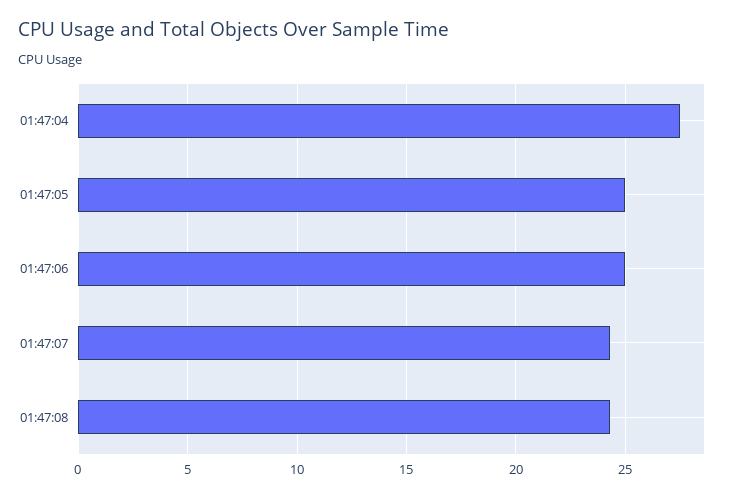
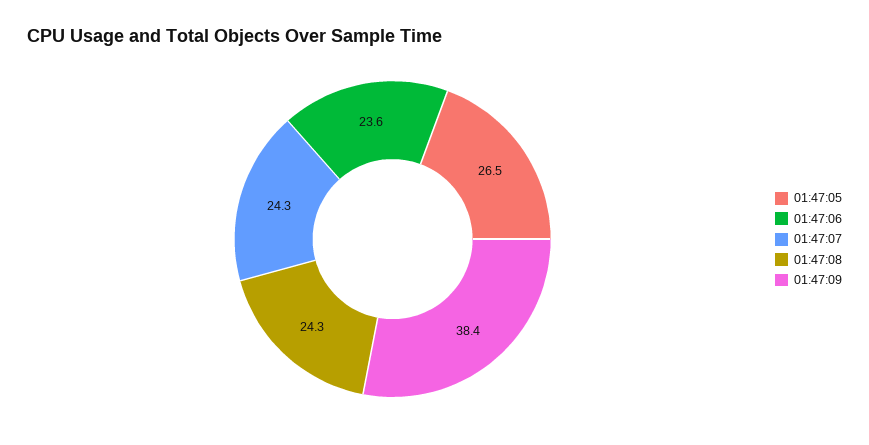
01:47:04: 27.5 -> none
01:47:05: 25 -> 26.5
01:47:06: 25 -> 23.6
01:47:09: none -> 38.4

